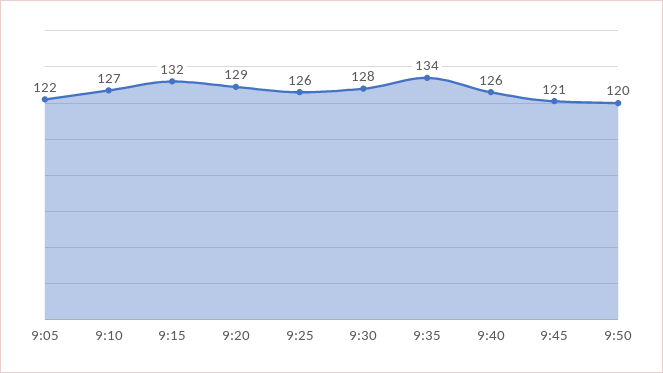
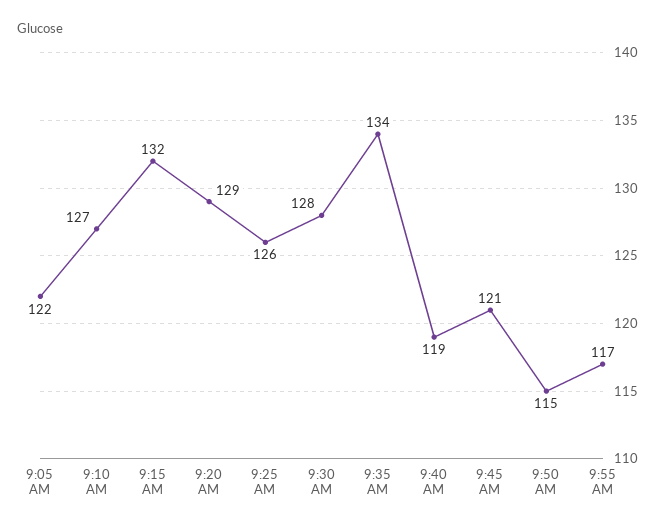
9:40: 126 -> 119
9:50: 120 -> 115
9:55 AM: none -> 117

